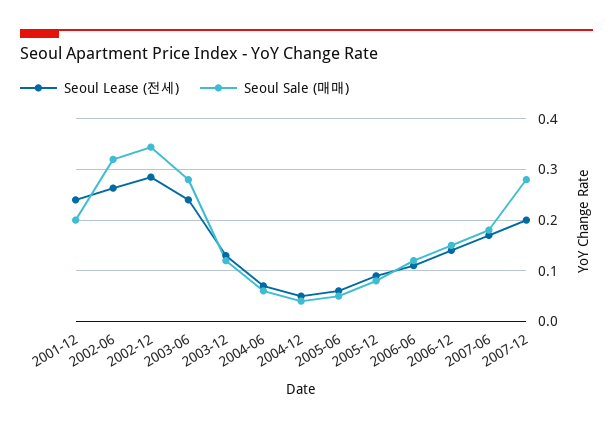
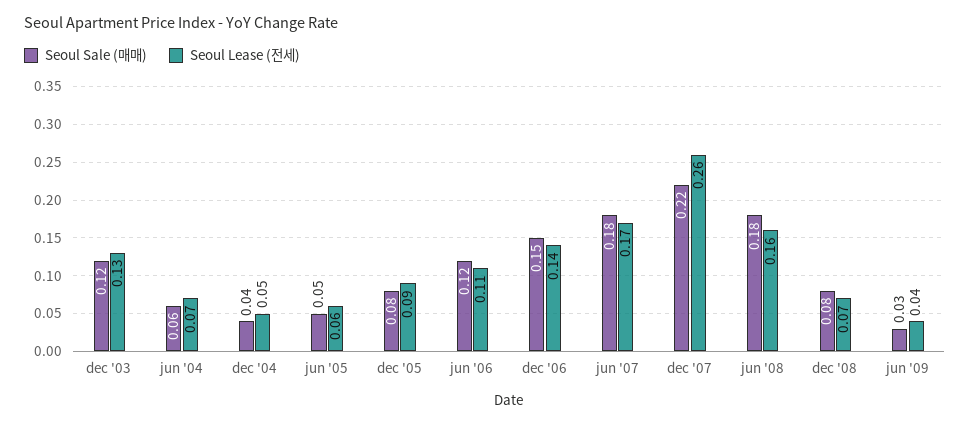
Seoul Lease (전세), 2001-12: 0.24 -> none
Seoul Sale (매매), 2001-12: 0.2 -> none
Seoul Lease (전세), 2002-06: 0.26 -> none
Seoul Sale (매매), 2002-06: 0.32 -> none
Seoul Lease (전세), 2002-12: 0.28 -> none
Seoul Sale (매매), 2002-12: 0.34 -> none
Seoul Lease (전세), 2003-06: 0.24 -> none
Seoul Sale (매매), 2003-06: 0.28 -> none
Seoul Lease (전세), 2007-12: 0.2 -> 0.26
Seoul Sale (매매), 2007-12: 0.28 -> 0.22
Seoul Sale (매매), jun '08: none -> 0.18
Seoul Lease (전세), jun '08: none -> 0.16
Seoul Sale (매매), dec '08: none -> 0.08
Seoul Lease (전세), dec '08: none -> 0.07
Seoul Sale (매매), jun '09: none -> 0.03
Seoul Lease (전세), jun '09: none -> 0.04

